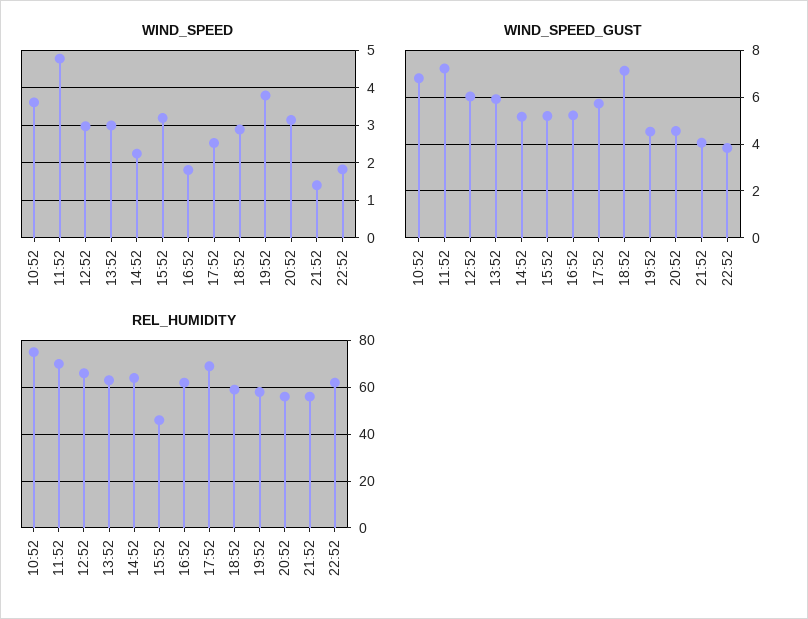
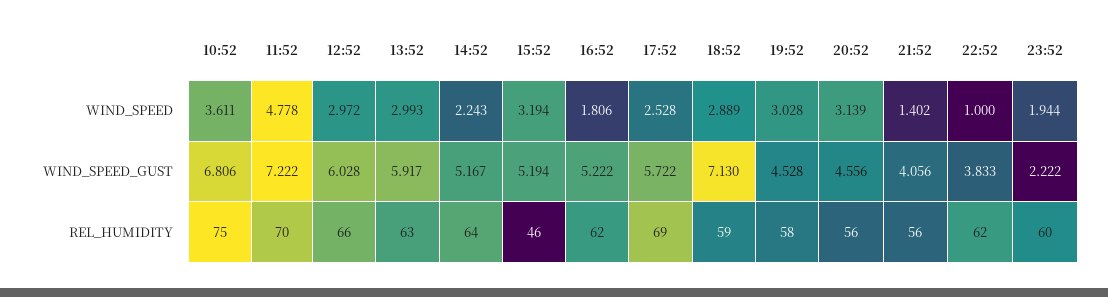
WIND_SPEED, 19:52: 3.8 -> 3.028
WIND_SPEED, 22:52: 1.8 -> 1
WIND_SPEED, 23:52: none -> 1.944
WIND_SPEED_GUST, 23:52: none -> 2.222
REL_HUMIDITY, 23:52: none -> 60

